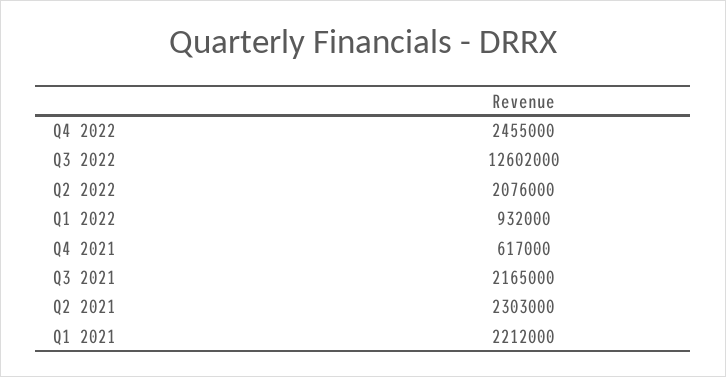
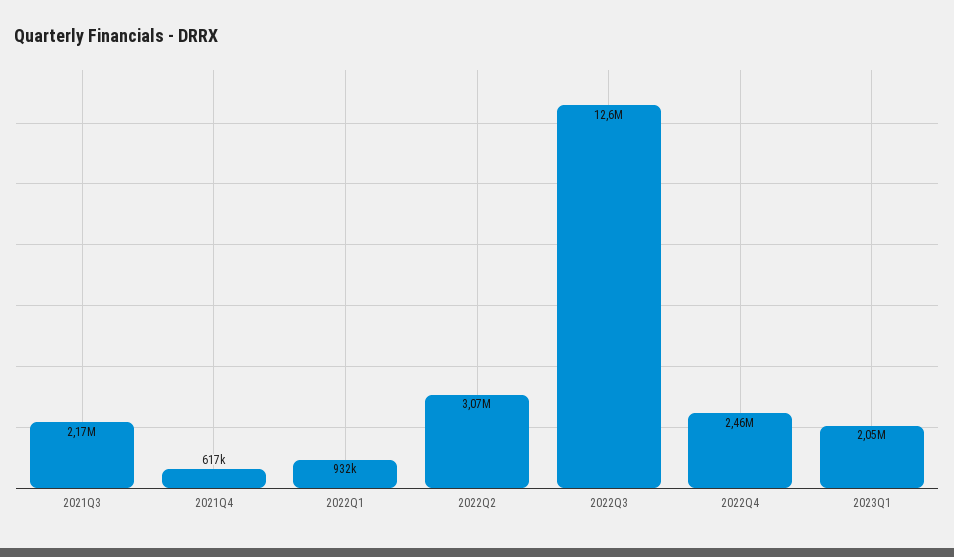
Q2 2022: 2076000 -> 3070000
Q2 2021: 2303000 -> none
Q1 2021: 2212000 -> none
2023Q1: none -> 2050000

